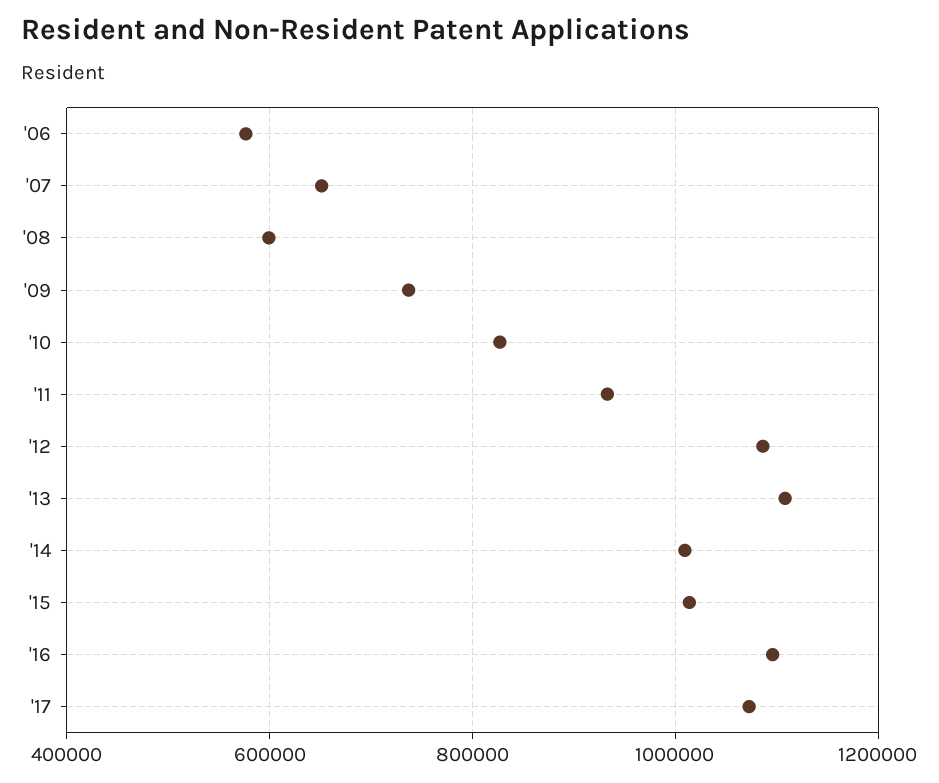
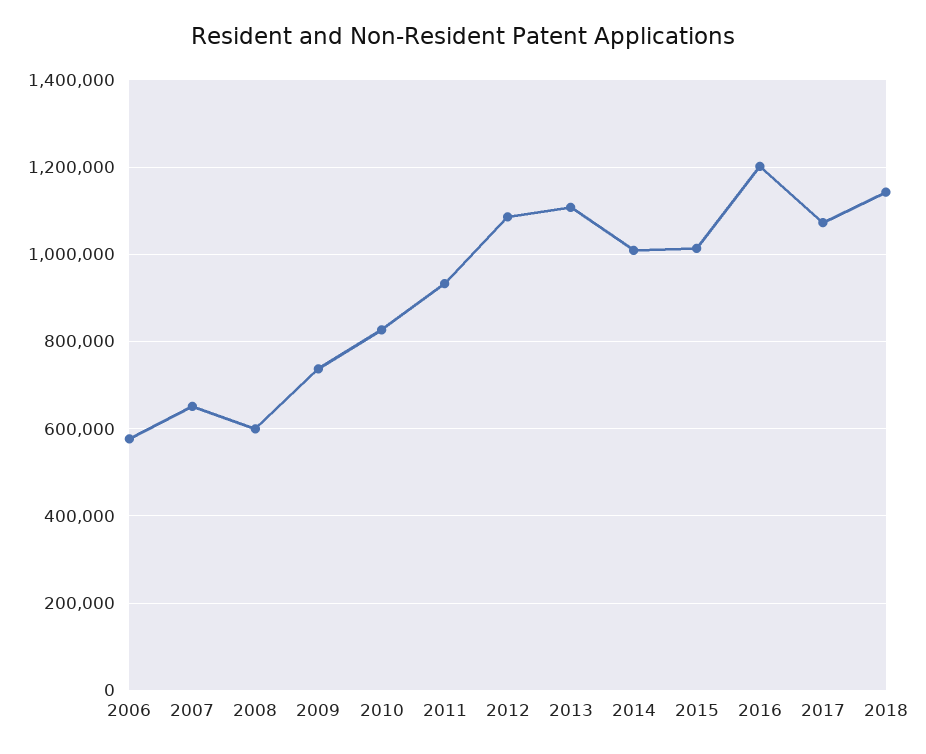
'16: 1100000 -> 1200000
2018: none -> 1140000

